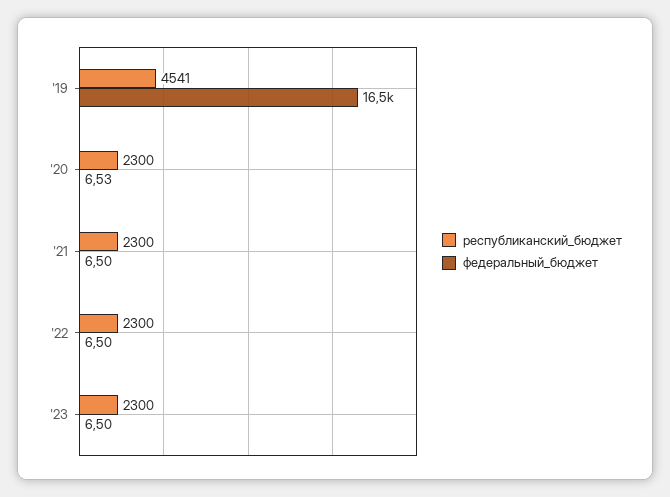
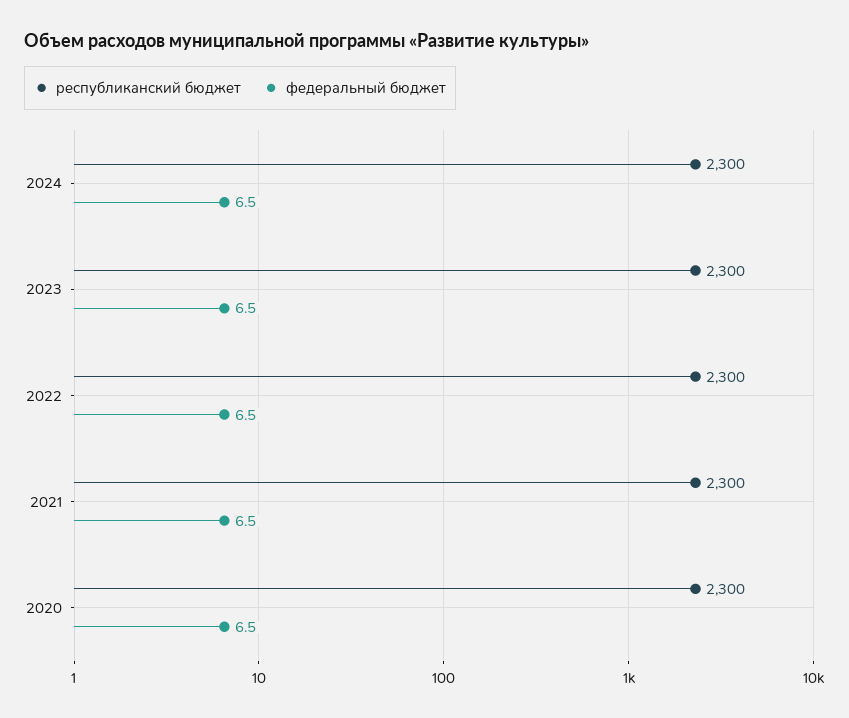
республиканский_бюджет, '19: 4541 -> none
федеральный_бюджет, '19: 16500 -> none
федеральный_бюджет, '20: 6.53 -> 6.5
республиканский_бюджет, 2024: none -> 2300
федеральный_бюджет, 2024: none -> 6.5

